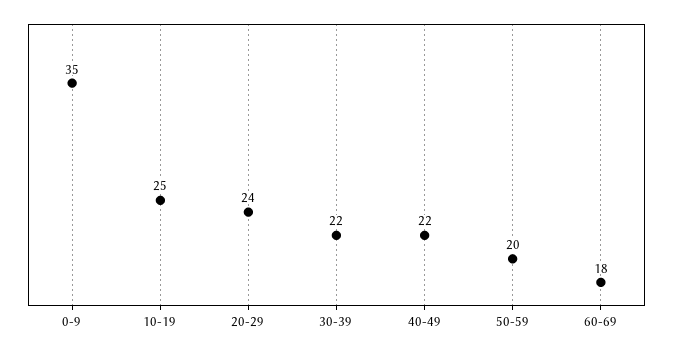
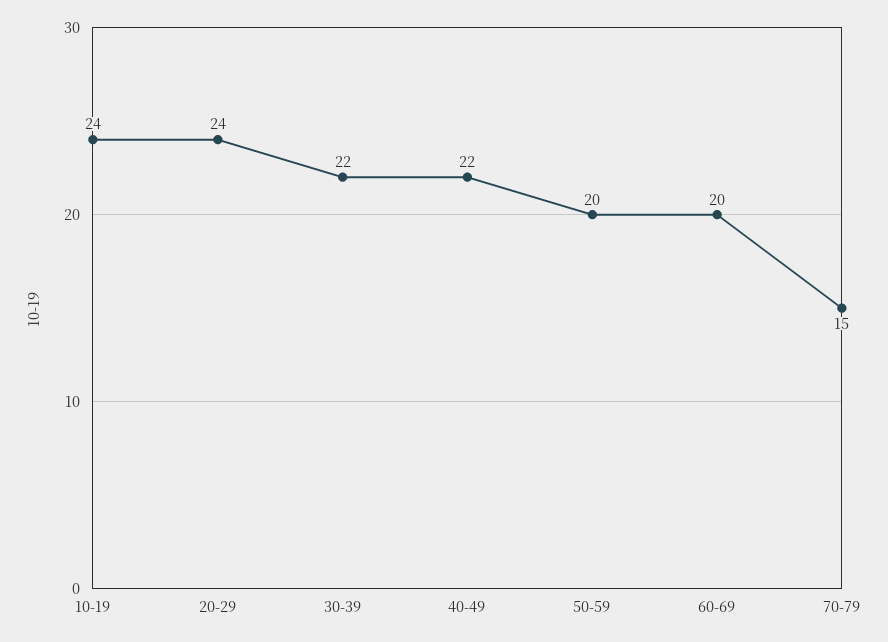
0-9: 35 -> none
10-19: 25 -> 24
60-69: 18 -> 20
70-79: none -> 15

